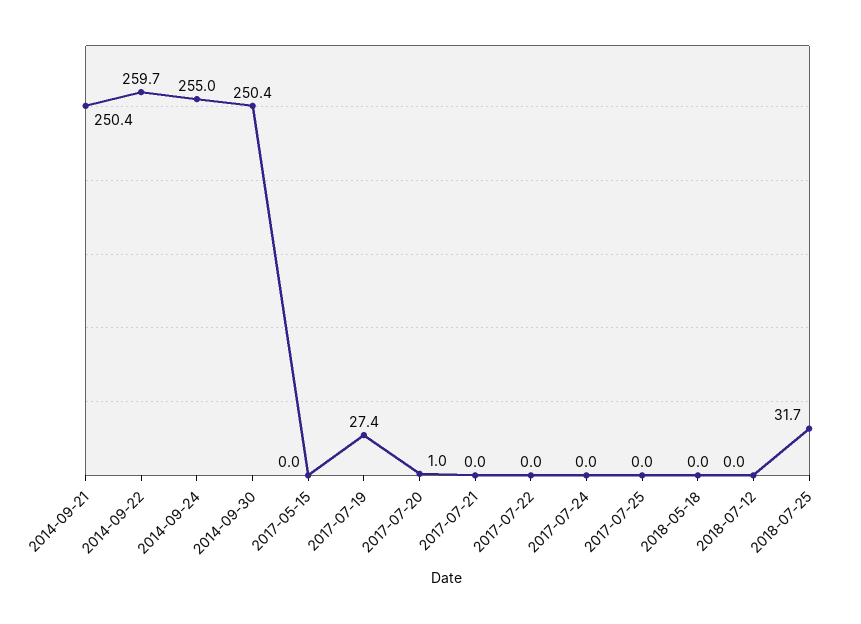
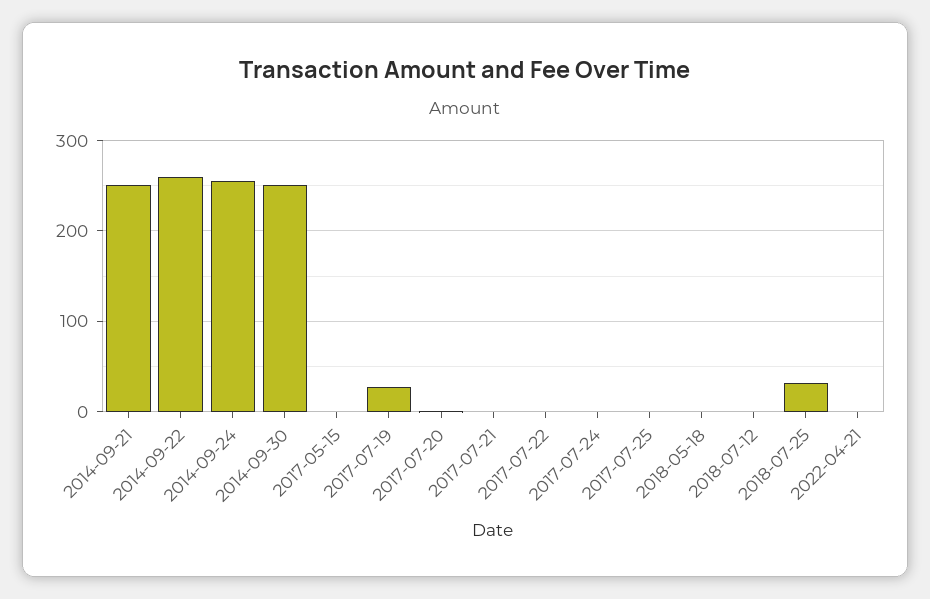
2022-04-21: none -> 0

